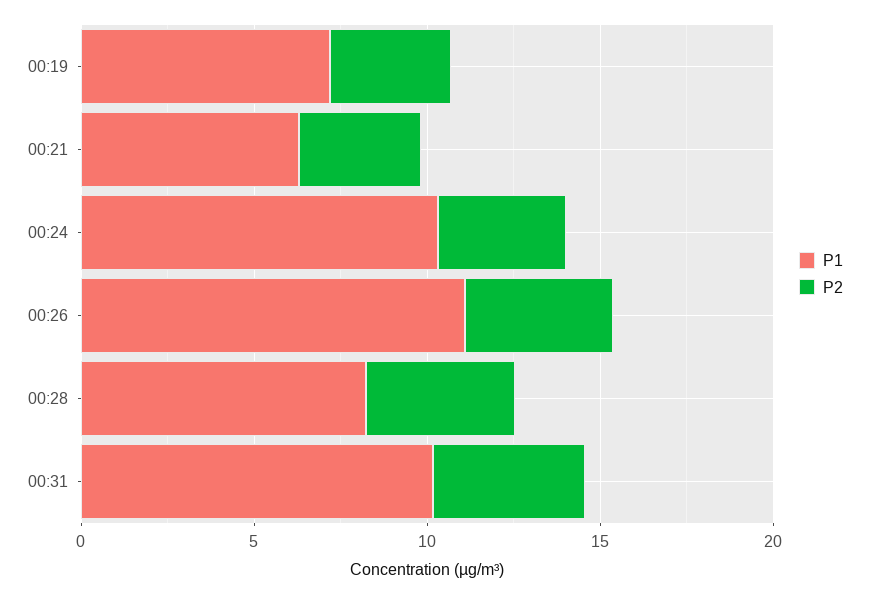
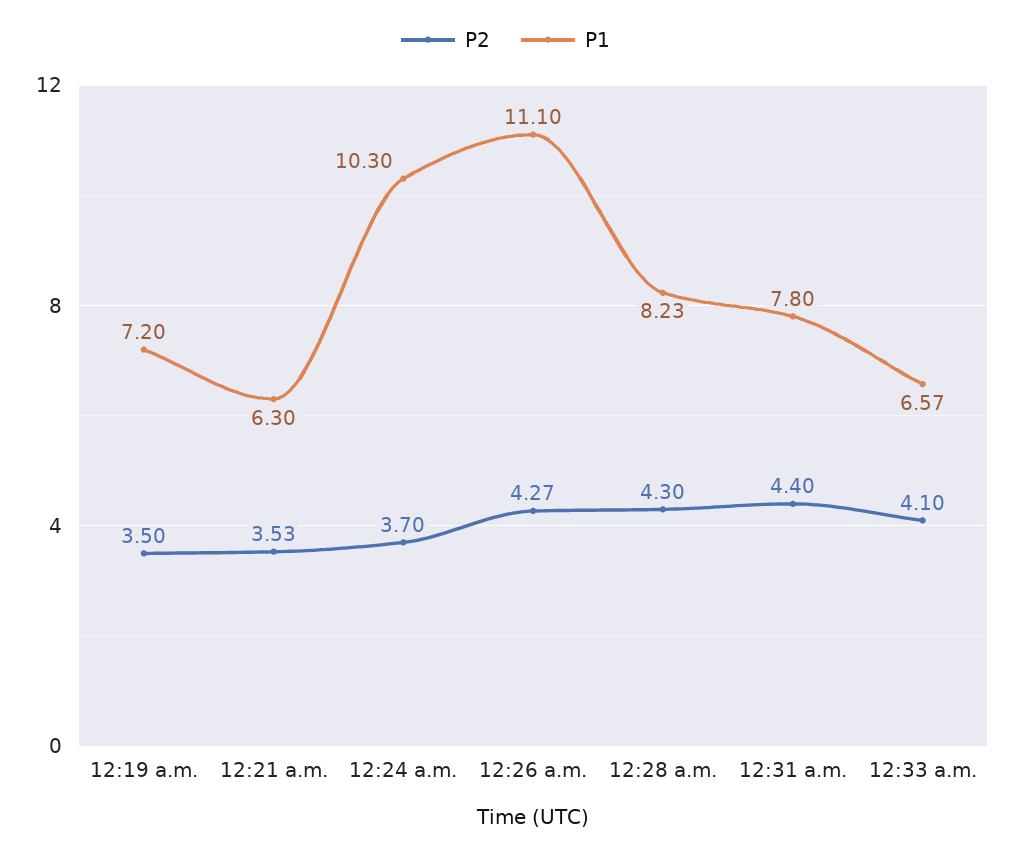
P1, 00:31: 10 -> 7.8
P2, 12:33 a.m.: none -> 4.1
P1, 12:33 a.m.: none -> 6.57

